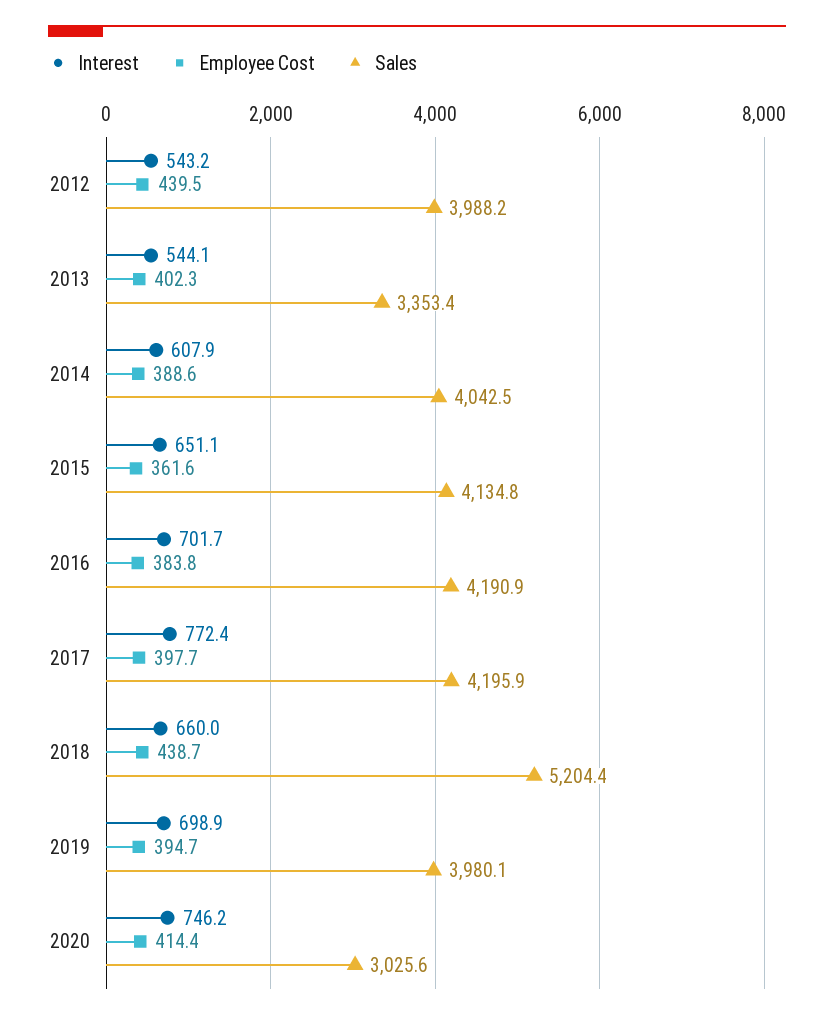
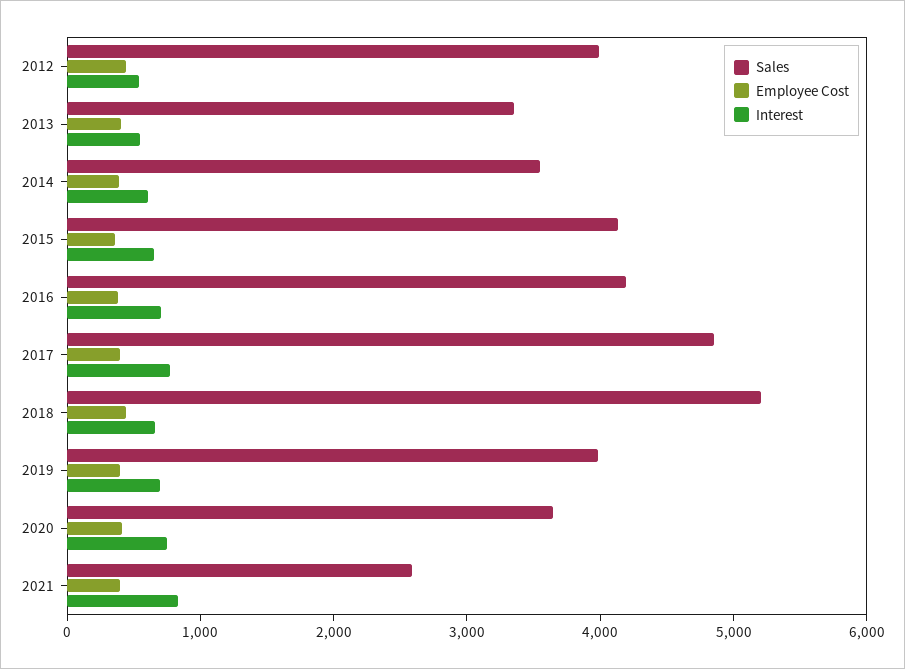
Sales, 2014: 4042.5 -> 3600
Sales, 2017: 4195.9 -> 4800
Sales, 2020: 3025.6 -> 3600
Sales, 2021: none -> 2600
Employee Cost, 2021: none -> 400
Interest, 2021: none -> 800

